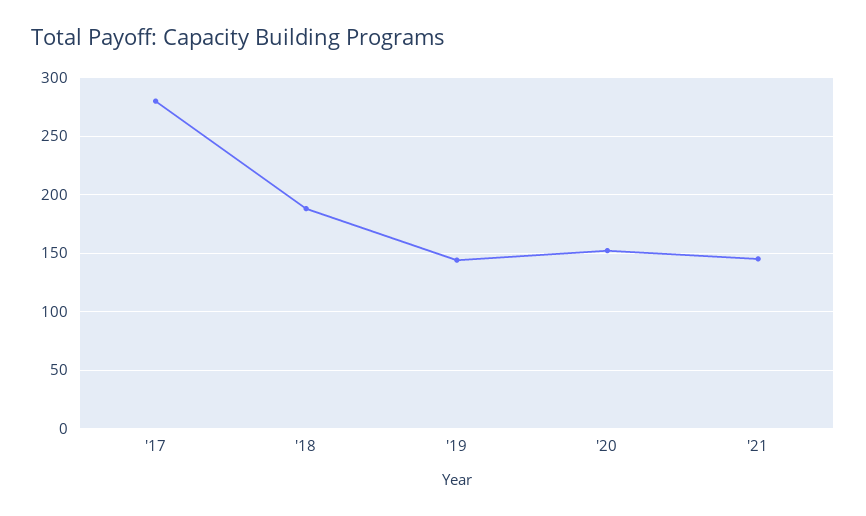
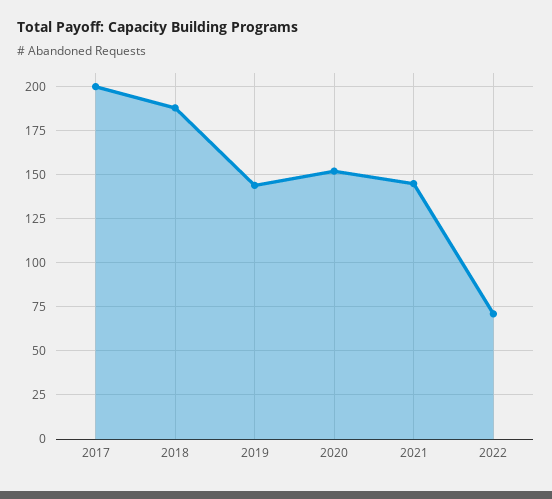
'17: 280 -> 200
2022: none -> 70

